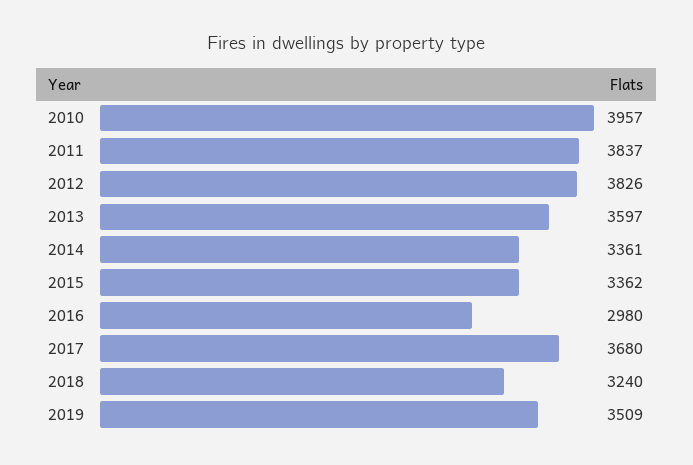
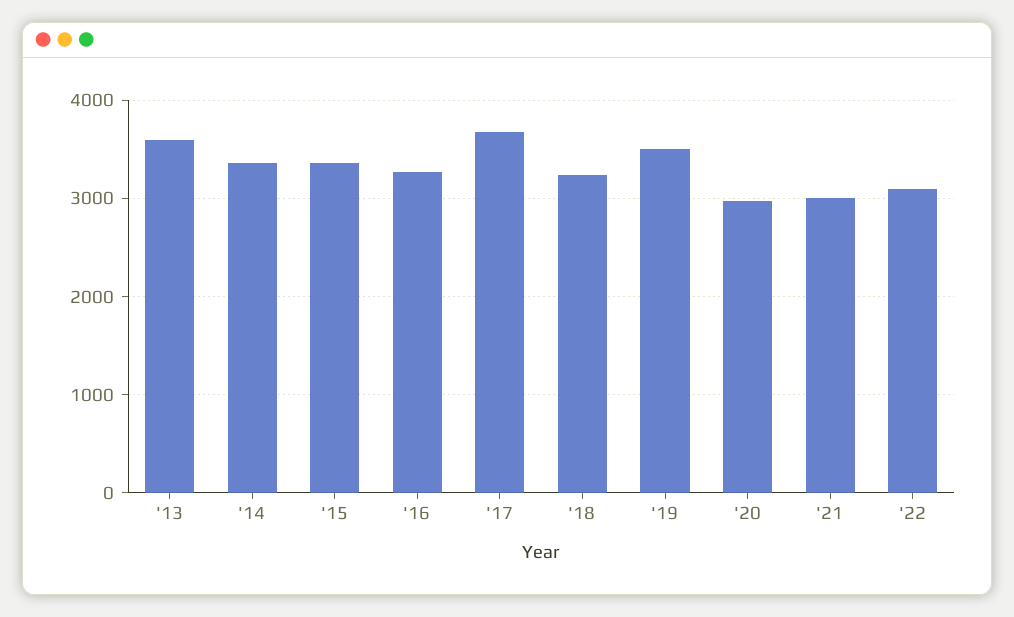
2010: 3957 -> none
2011: 3837 -> none
2012: 3826 -> none
2016: 2980 -> 3300
'20: none -> 3000
'21: none -> 3000
'22: none -> 3100

